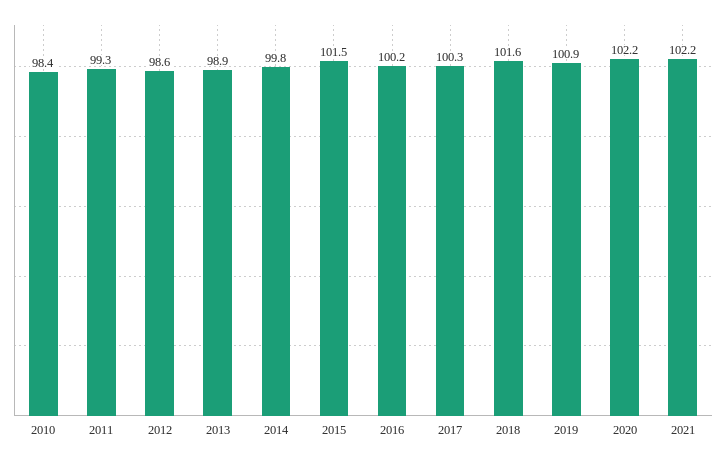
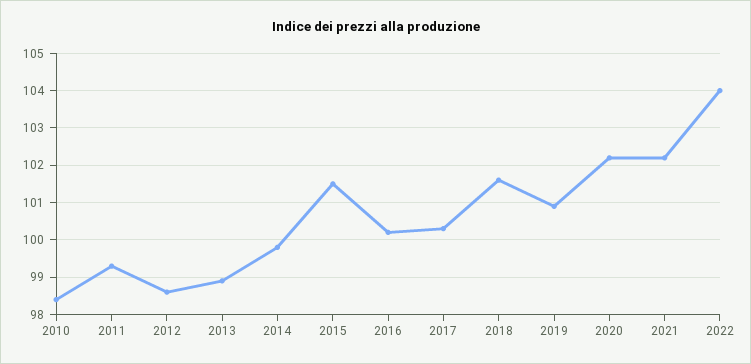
2022: none -> 104

